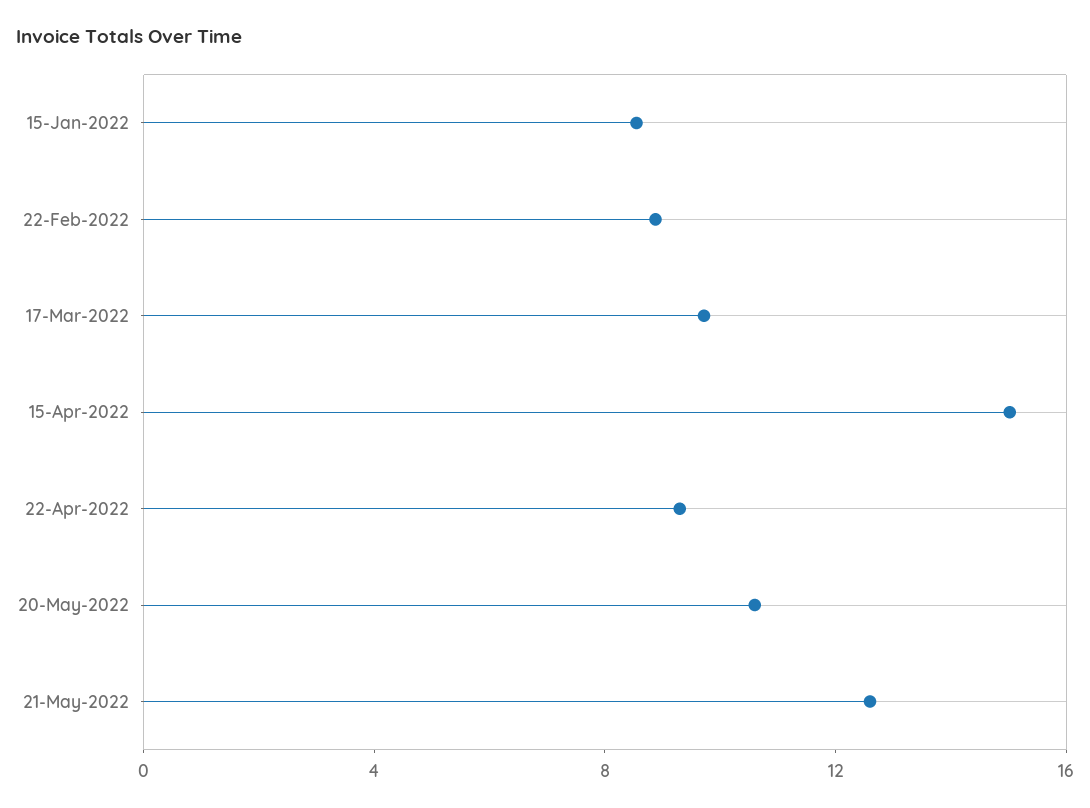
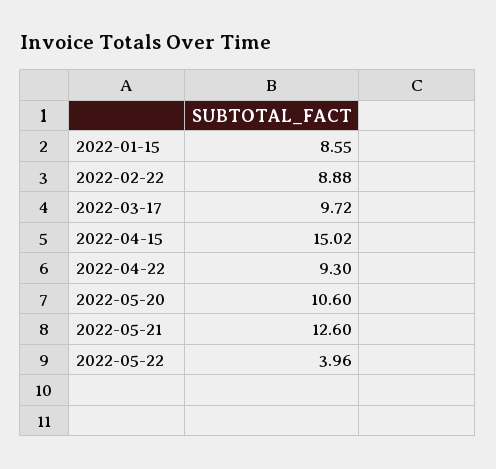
2022-05-22: none -> 3.96

